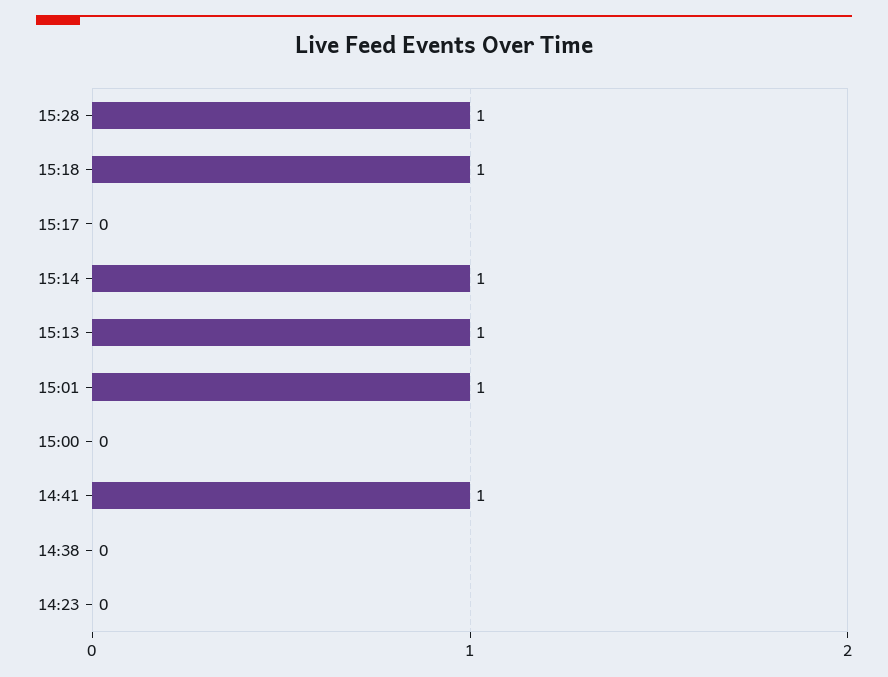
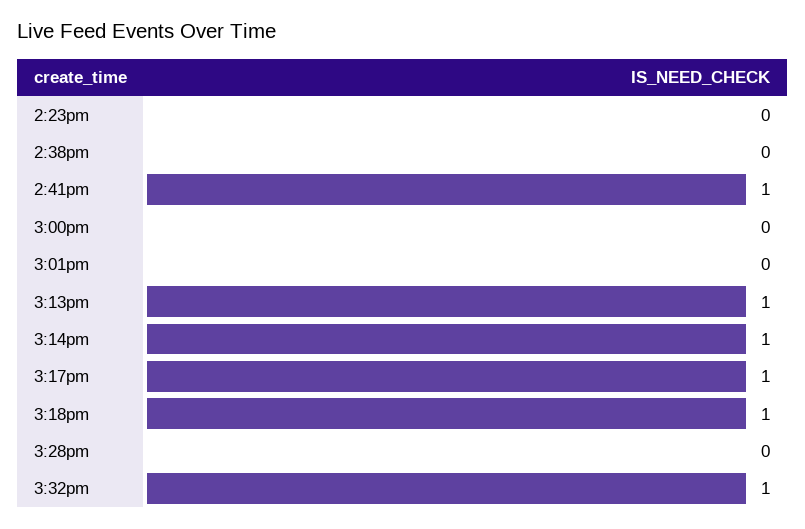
15:28: 1 -> 0
15:17: 0 -> 1
15:01: 1 -> 0
3:32pm: none -> 1

